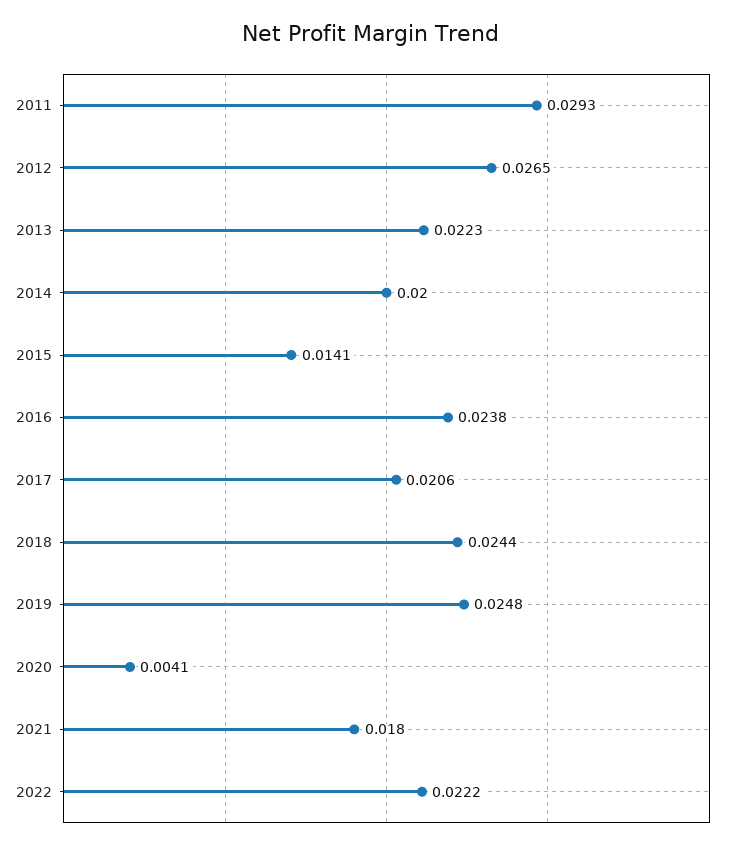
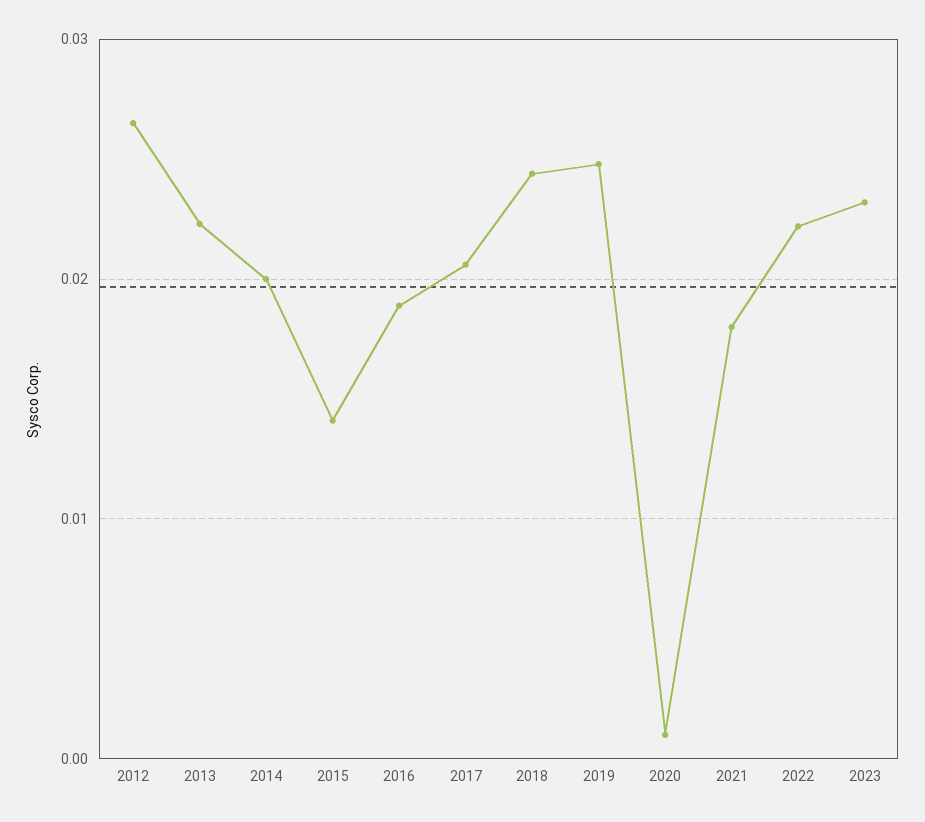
2011: 0.0293 -> none
2016: 0.0238 -> 0.019
2020: 0.0041 -> 0.001
2023: none -> 0.023

